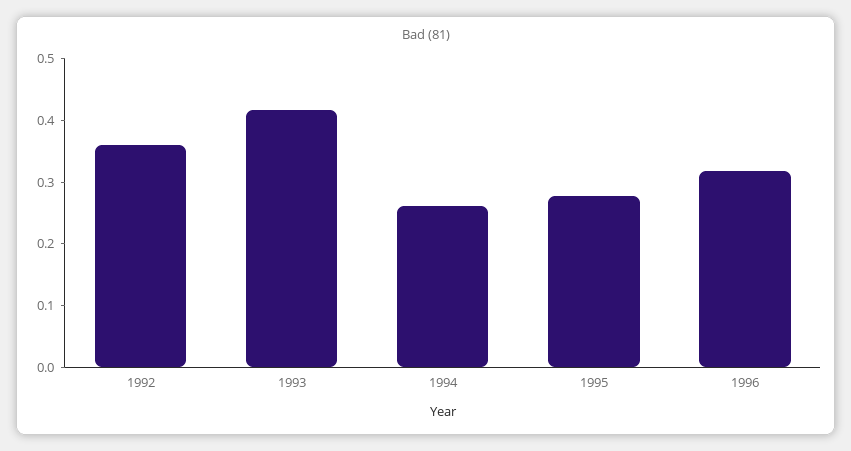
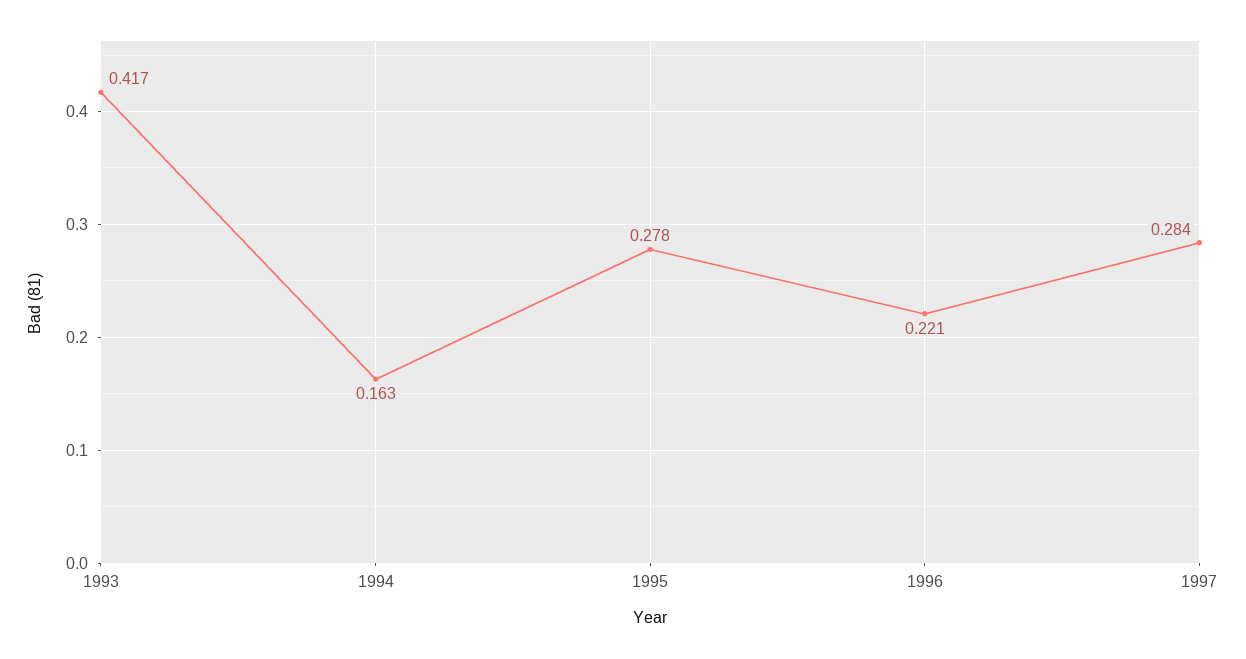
1992: 0.36 -> none
1994: 0.26 -> 0.163
1996: 0.32 -> 0.221
1997: none -> 0.284

